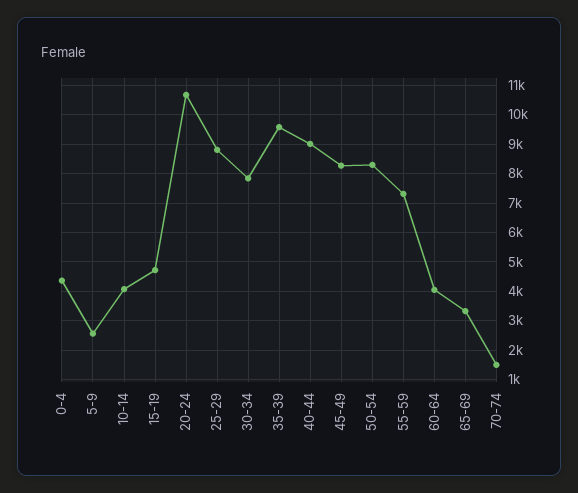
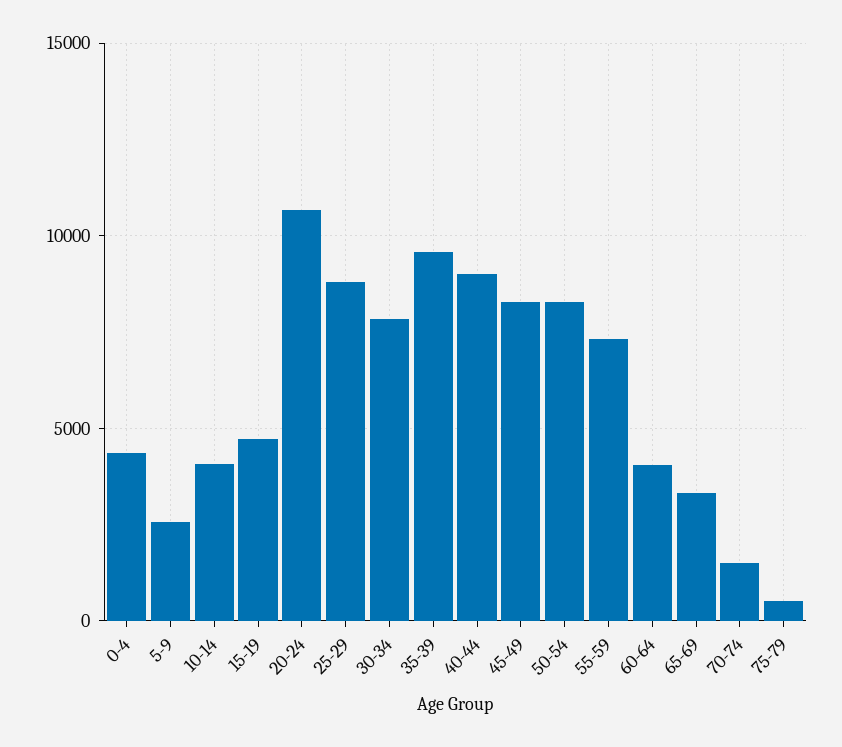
75-79: none -> 500

